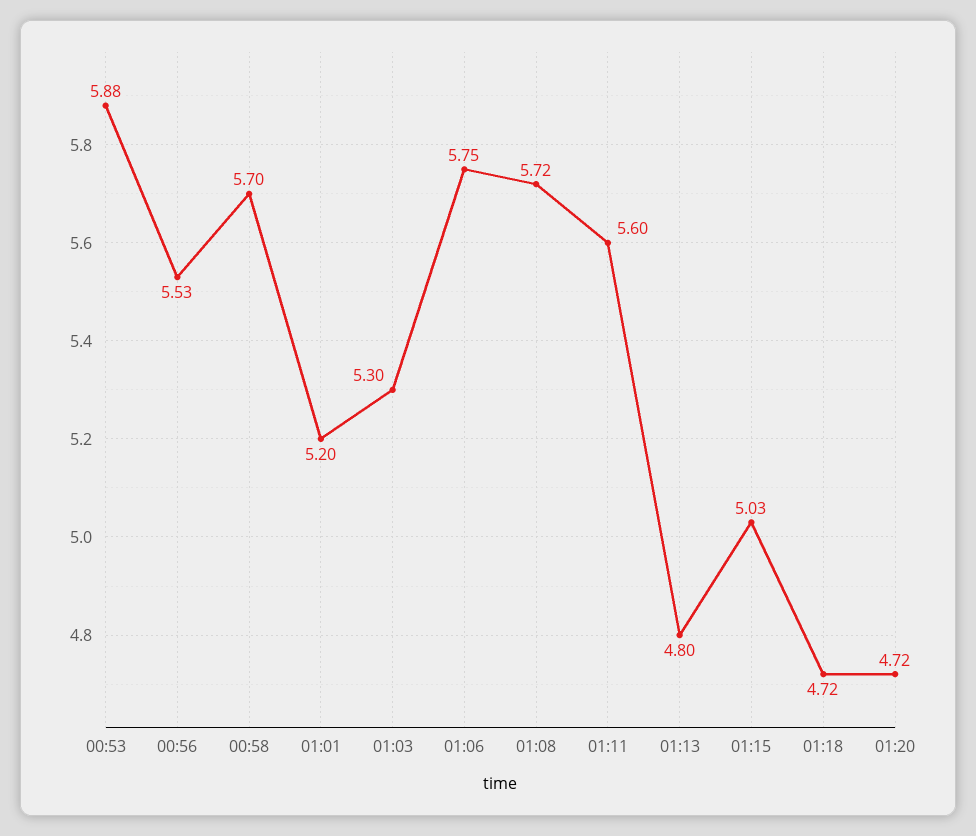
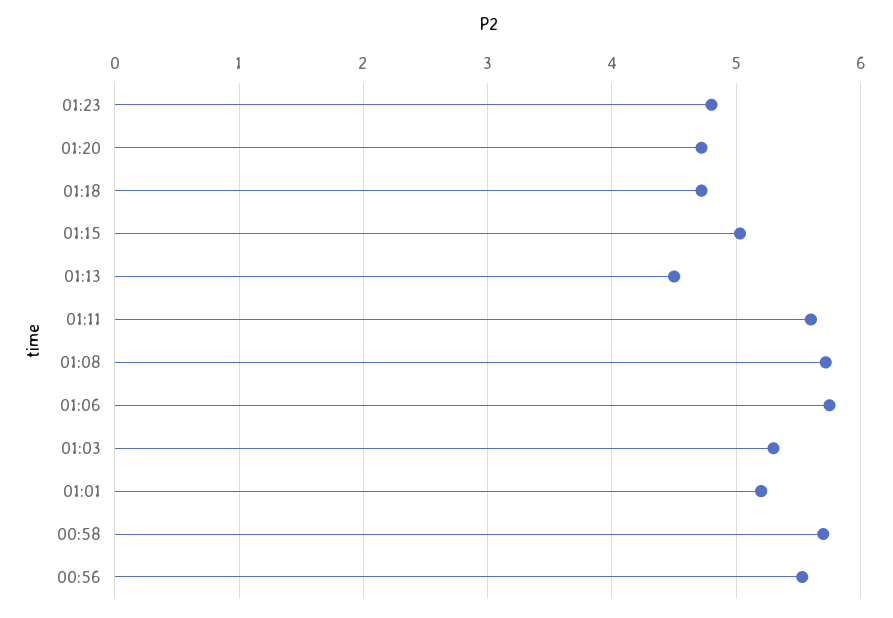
00:53: 5.88 -> none
01:13: 4.8 -> 4.5
01:23: none -> 4.8

